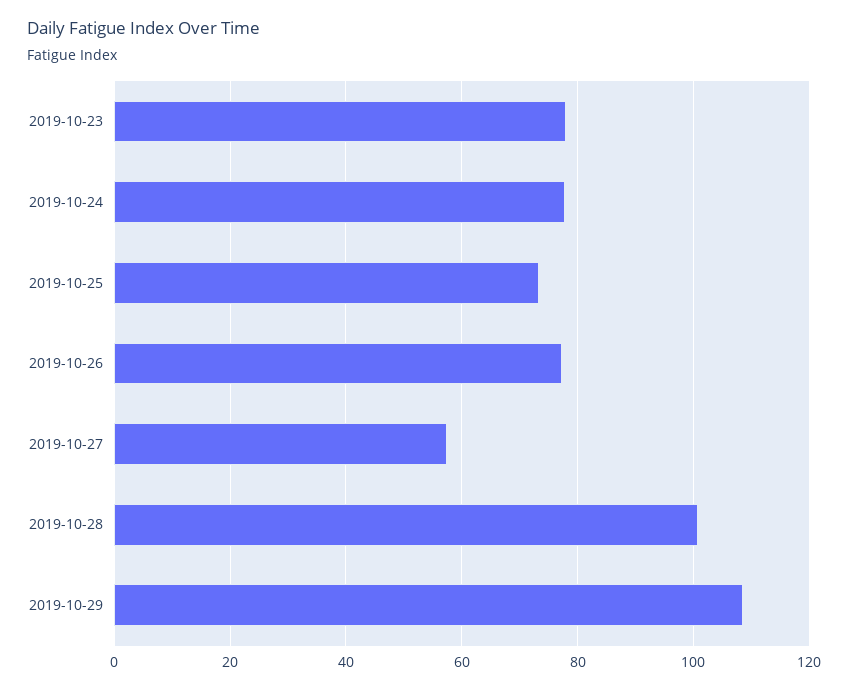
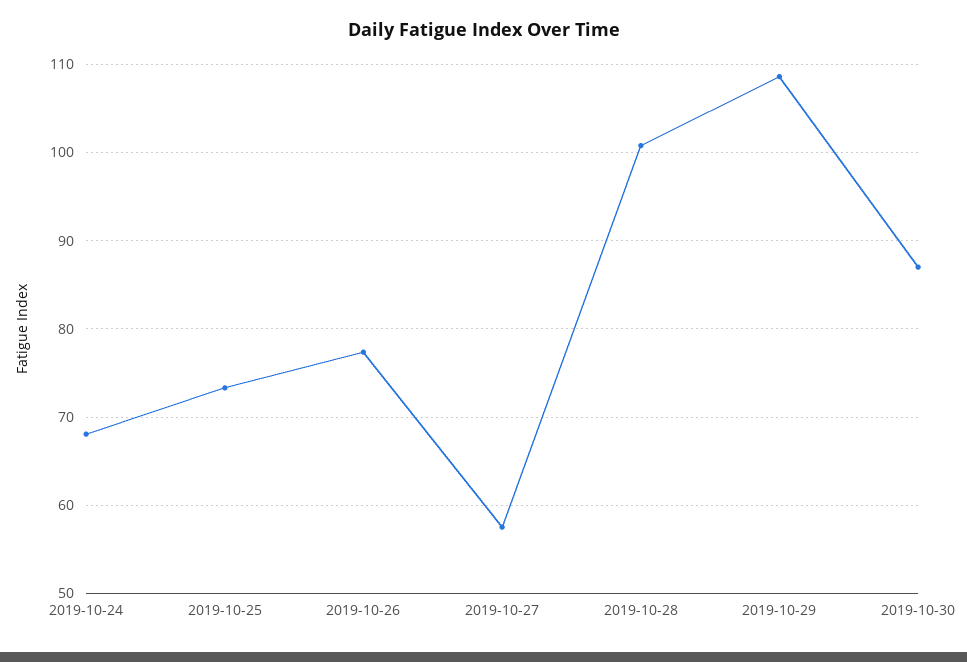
2019-10-23: 78 -> none
2019-10-24: 78 -> 68
2019-10-30: none -> 87

